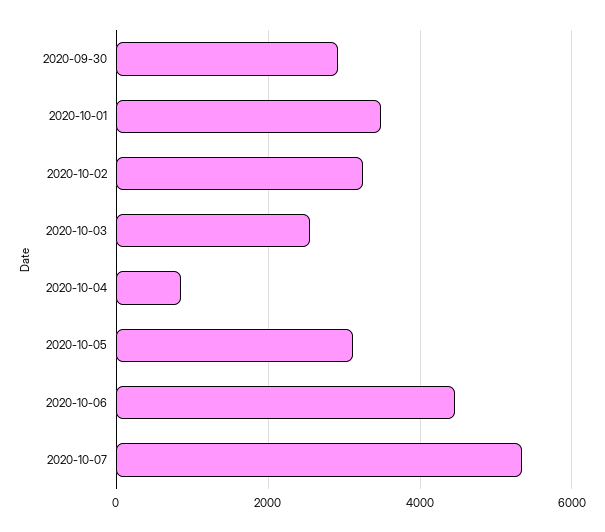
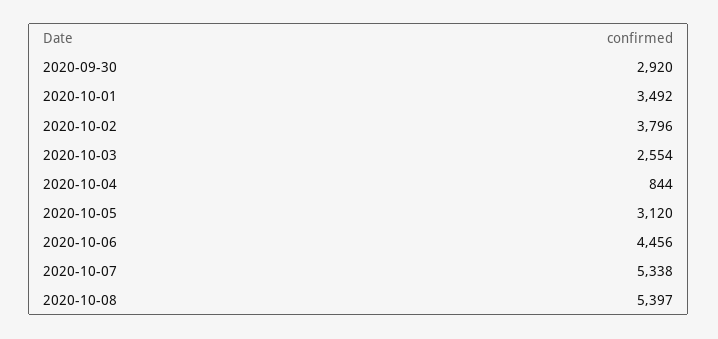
2020-10-02: 3200 -> 3796
2020-10-08: none -> 5397

